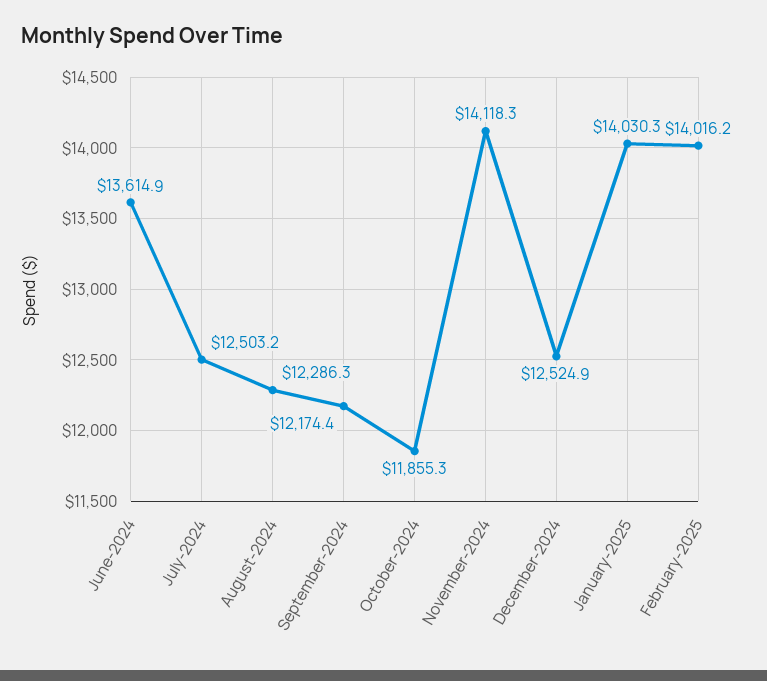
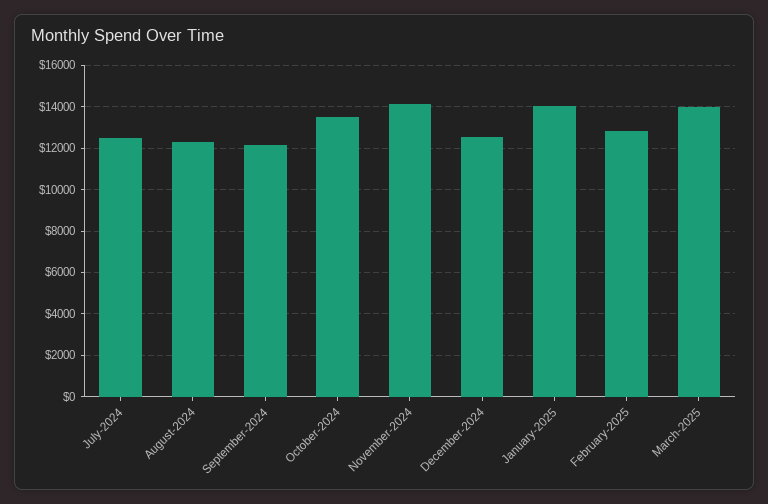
June-2024: 13614.9 -> none
October-2024: 11855.3 -> 13500
February-2025: 14016.2 -> 13000
March-2025: none -> 14000

